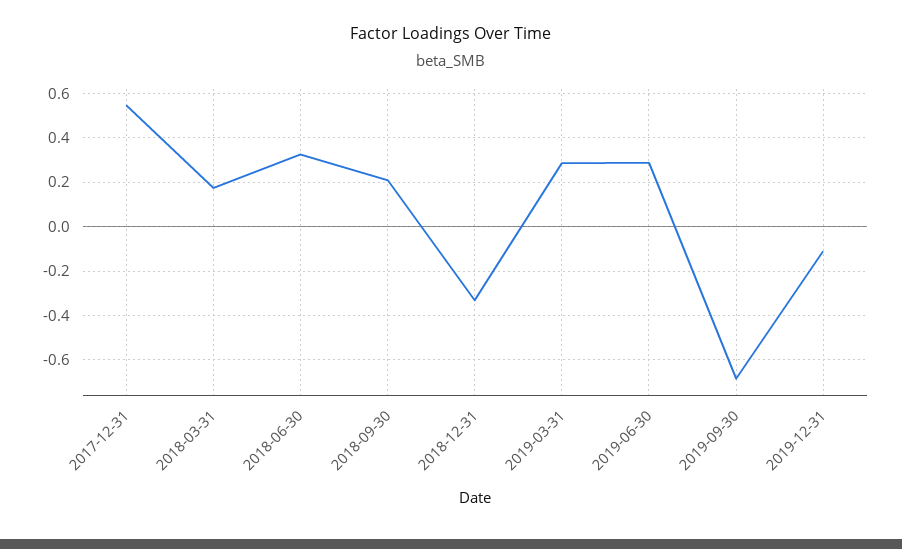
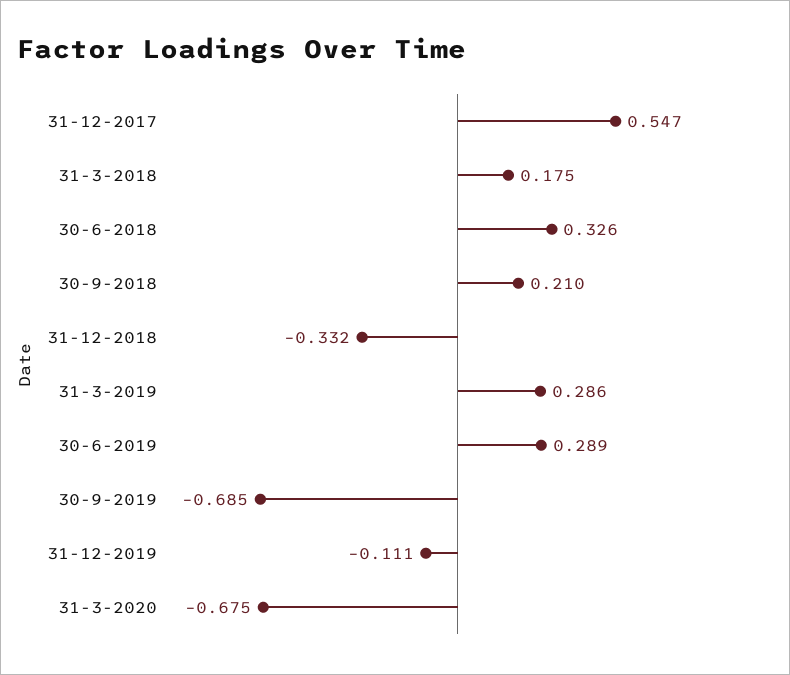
31-3-2020: none -> -0.675

